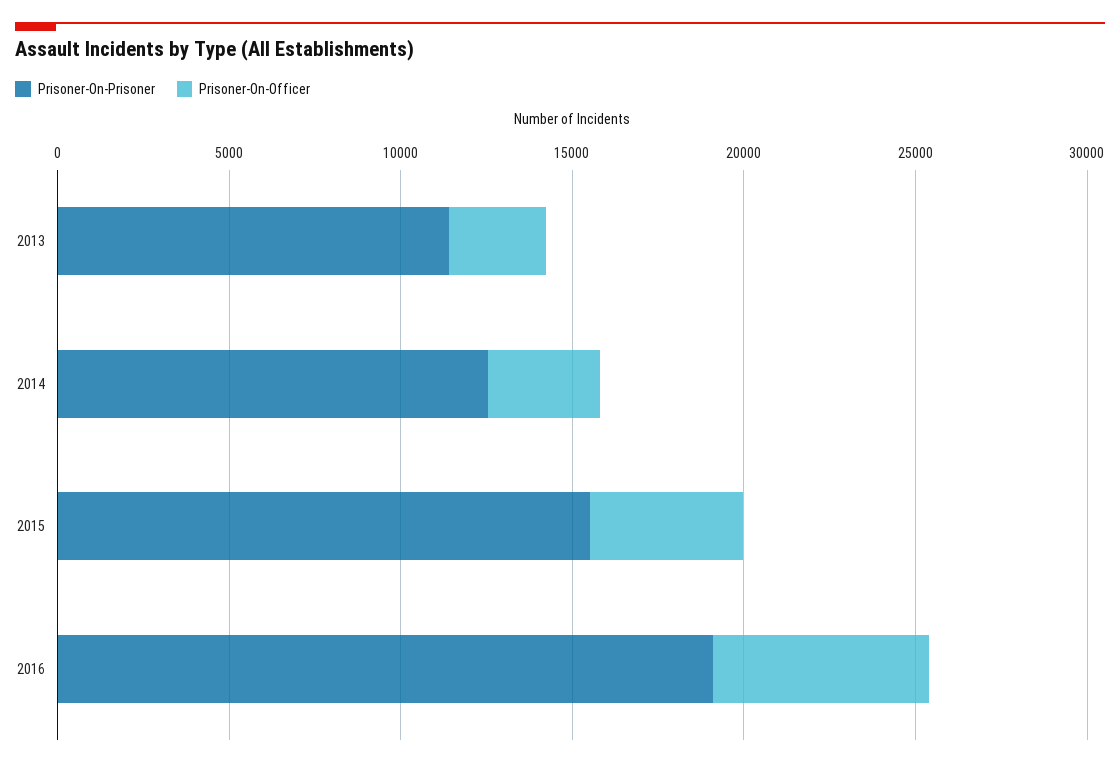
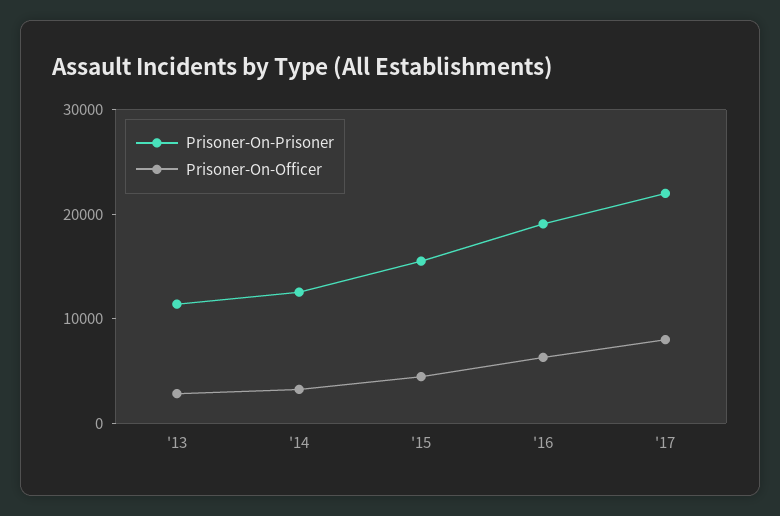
Prisoner-On-Prisoner, '17: none -> 22000
Prisoner-On-Officer, '17: none -> 8000

